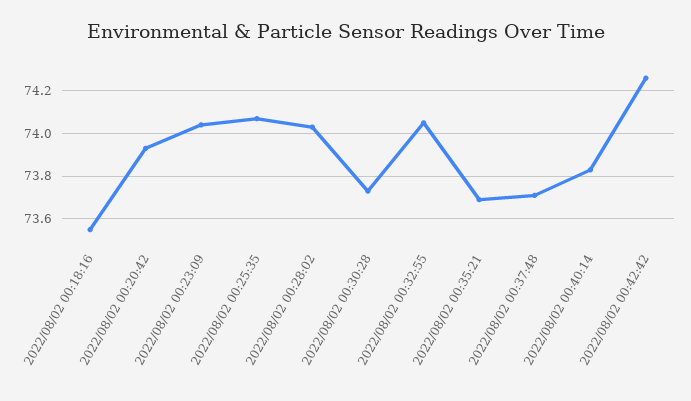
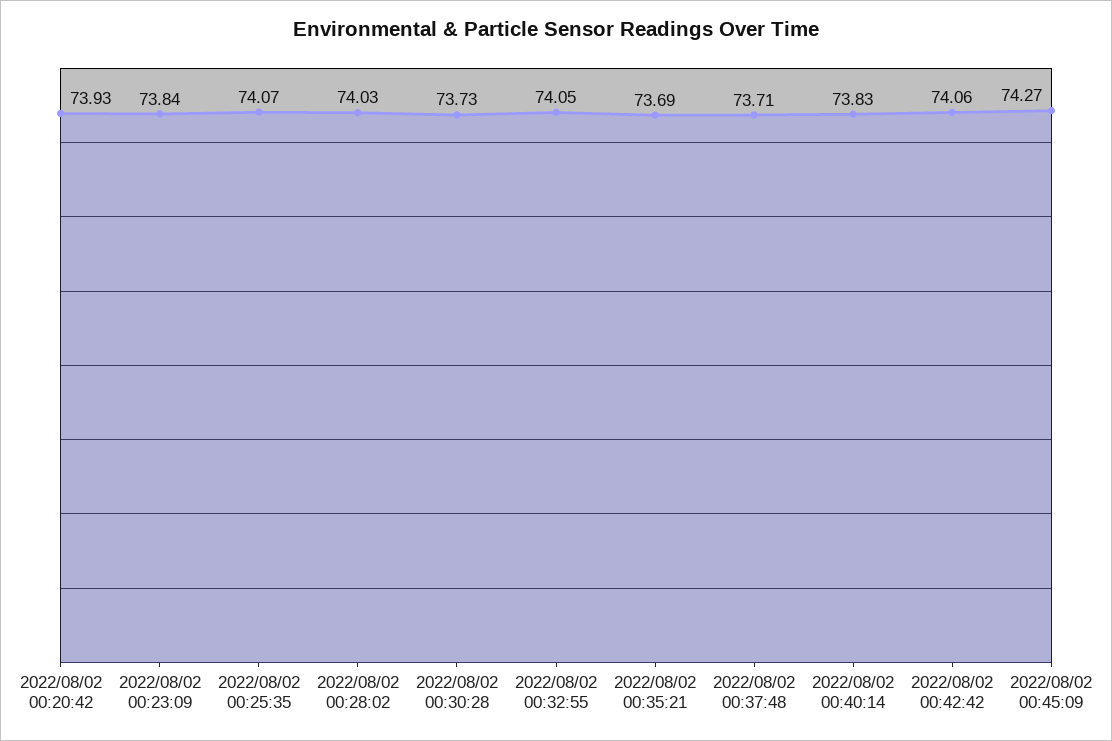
2022/08/02 00:18:16: 73.55 -> none
2022/08/02 00:23:09: 74.05 -> 73.84
2022/08/02 00:42:42: 74.25 -> 74.06
2022/08/02 00:45:09: none -> 74.27

